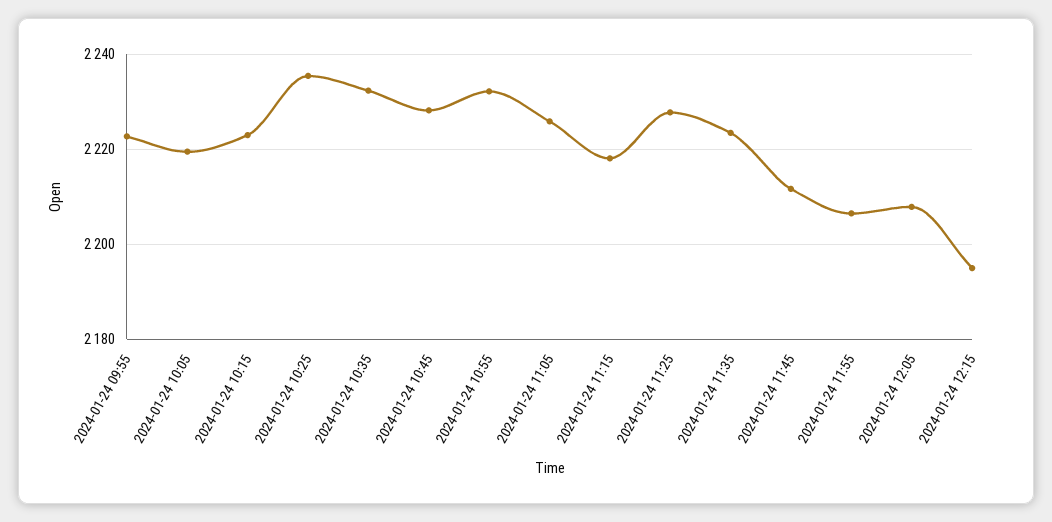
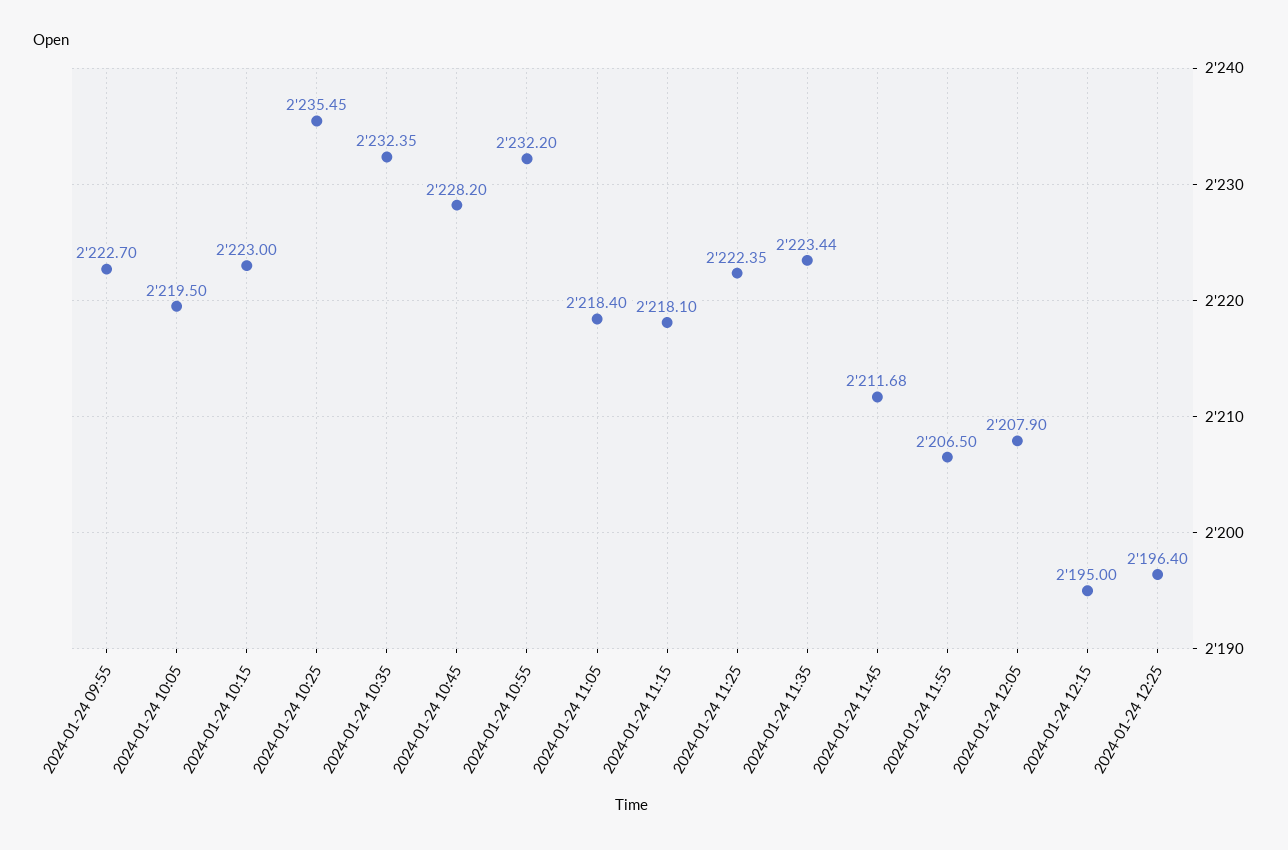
2024-01-24 11:05: 2226 -> 2218.4
2024-01-24 11:25: 2228 -> 2222.35
2024-01-24 12:25: none -> 2196.4

